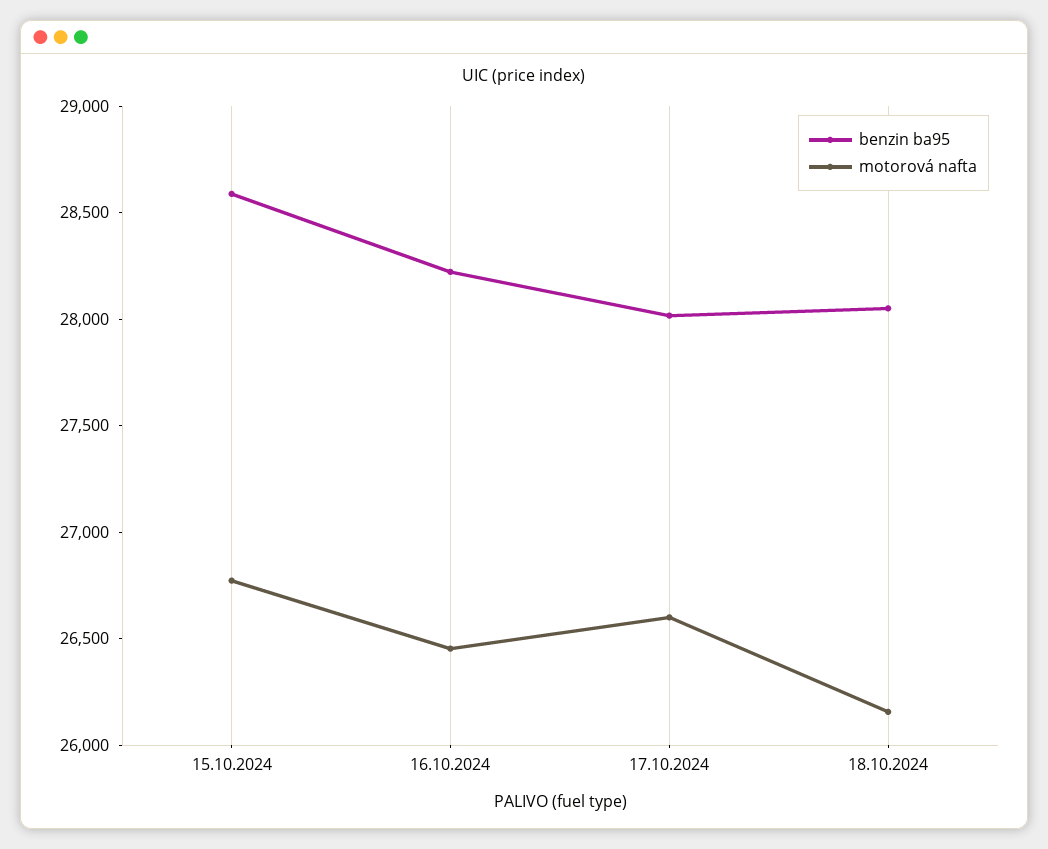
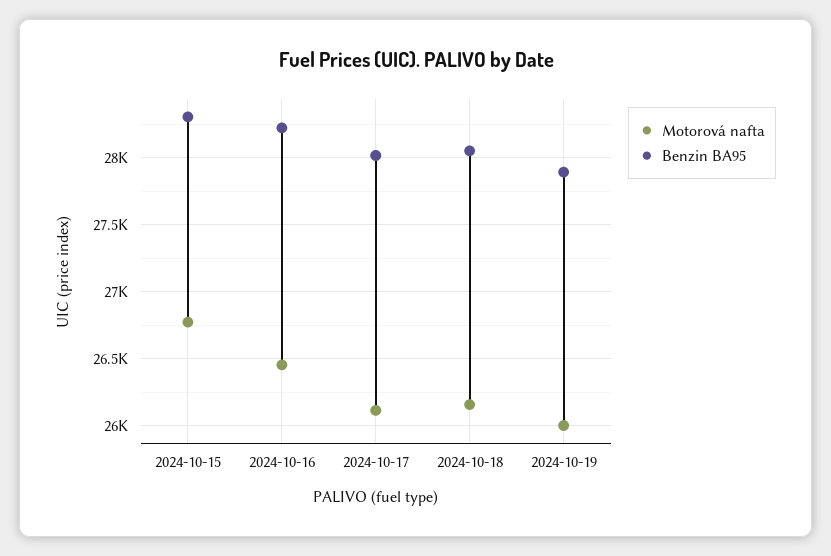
benzin ba95, 15.10.2024: 28600 -> 28300
motorová nafta, 17.10.2024: 26600 -> 26100
motorová nafta, 2024-10-19: none -> 26000
benzin ba95, 2024-10-19: none -> 27900

